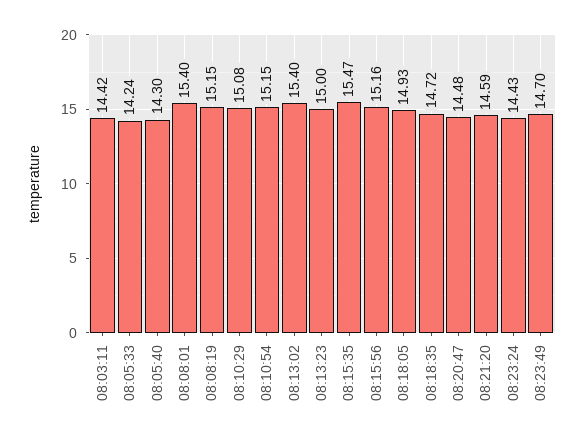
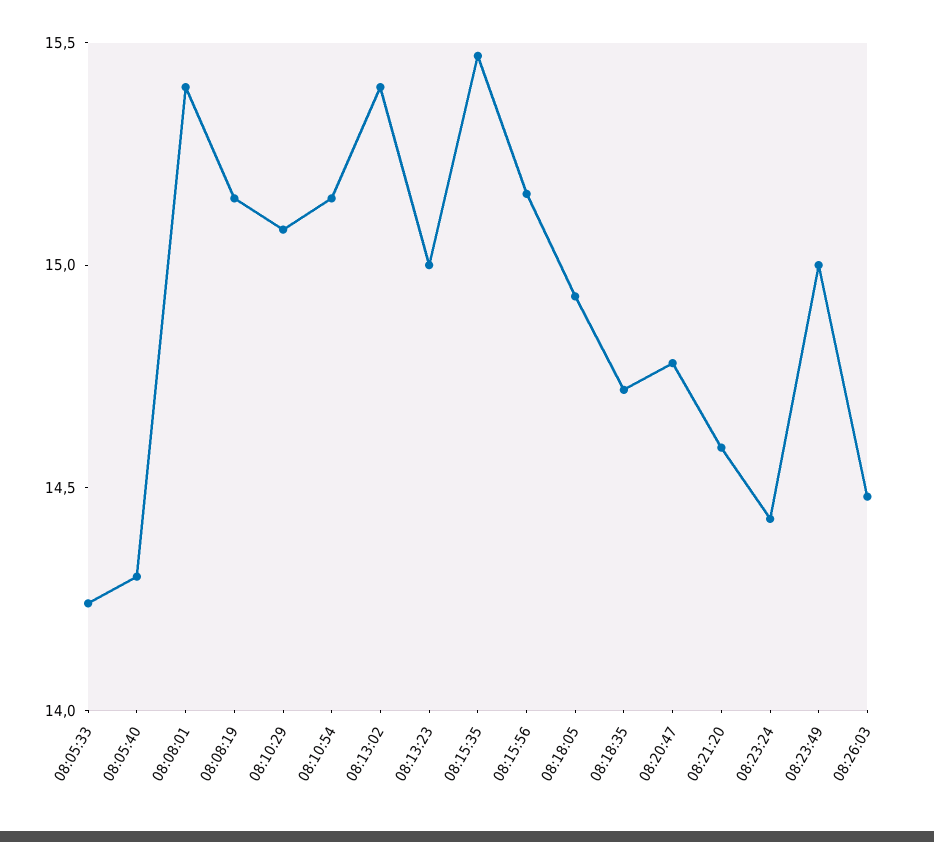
08:03:11: 14.42 -> none
08:20:47: 14.48 -> 14.8
08:23:49: 14.7 -> 15
08:26:03: none -> 14.5

